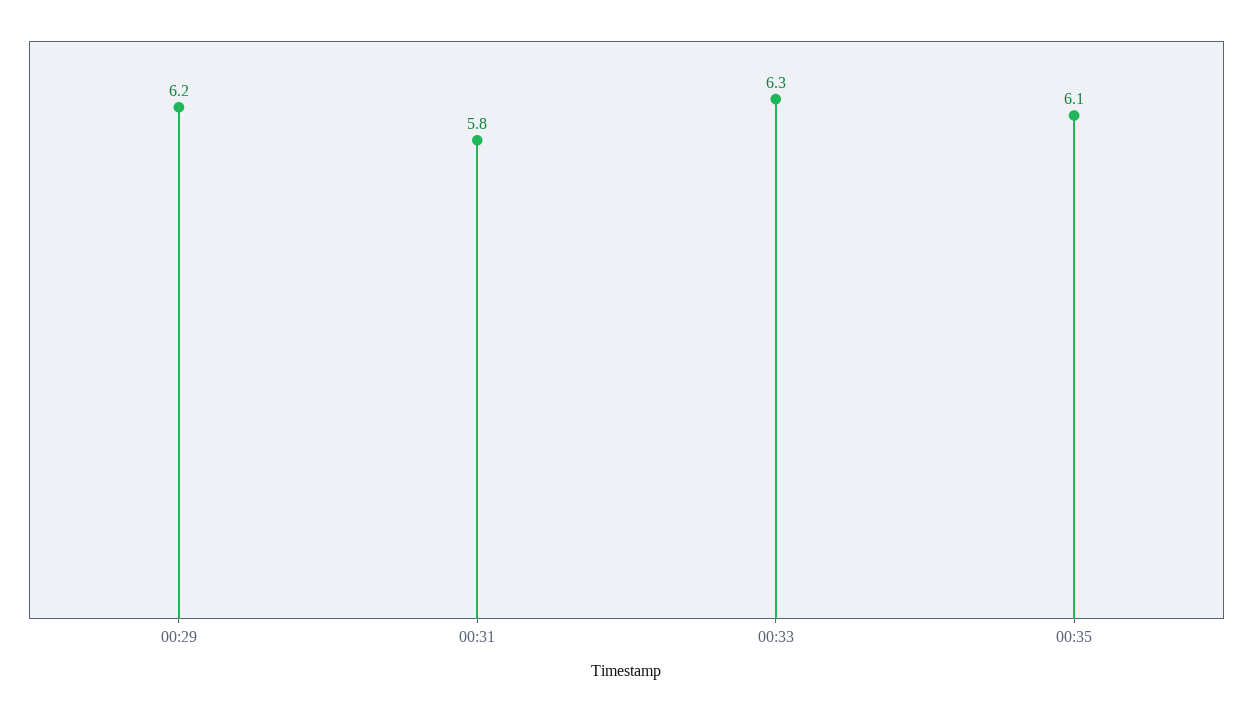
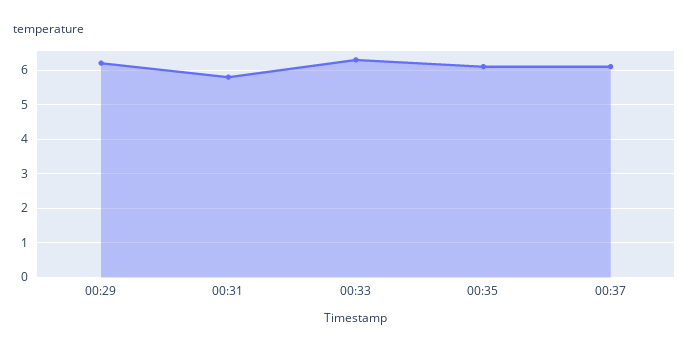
00:37: none -> 6

